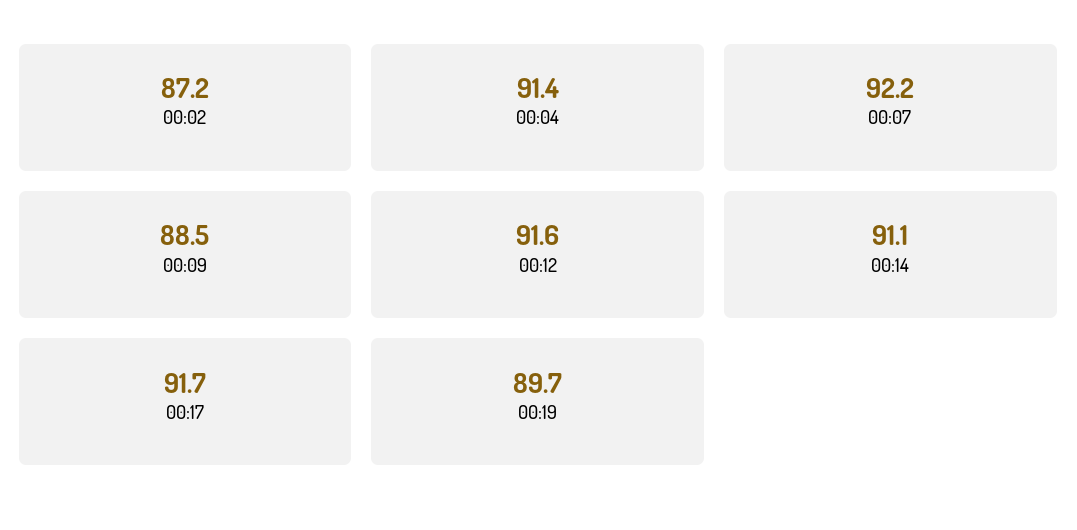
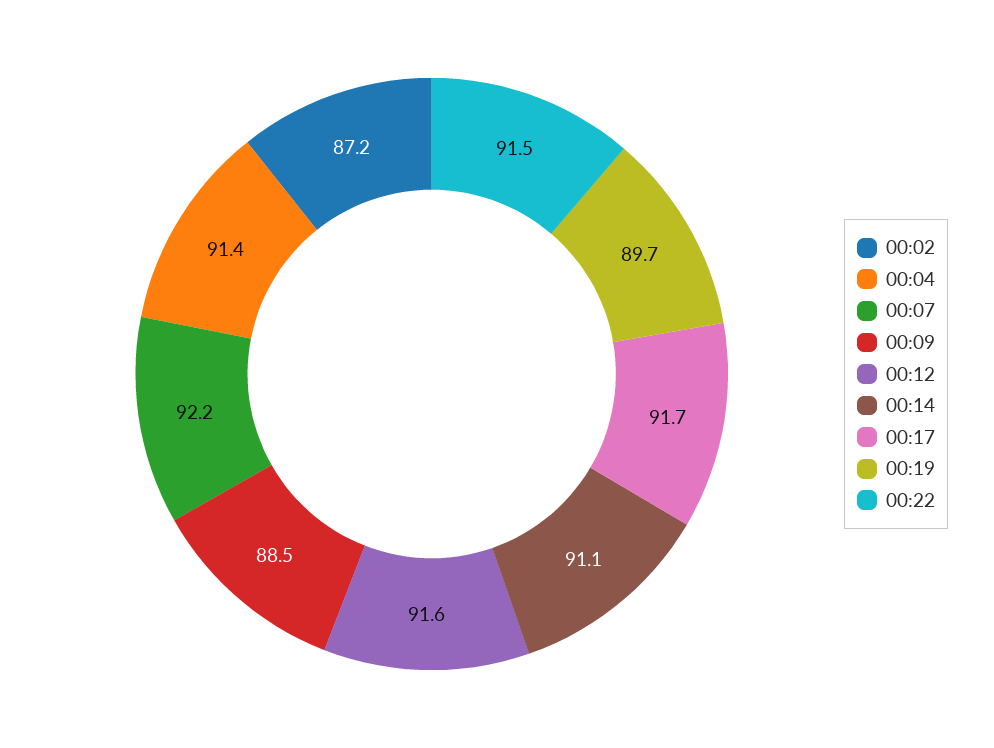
00:22: none -> 91.5

